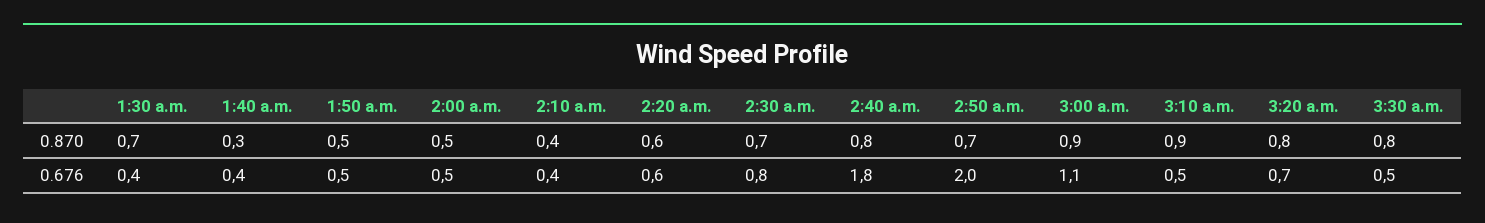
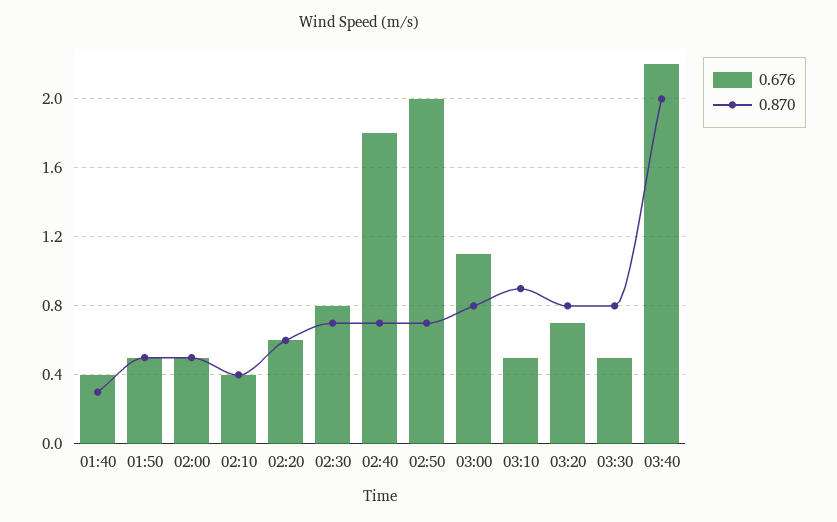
0.870, 1:30 a.m.: 0.7 -> none
0.870, 2:40 a.m.: 0.8 -> 0.7
0.870, 3:00 a.m.: 0.9 -> 0.8
0.676, 1:30 a.m.: 0.4 -> none
0.676, 03:40: none -> 2.2
0.870, 03:40: none -> 2

